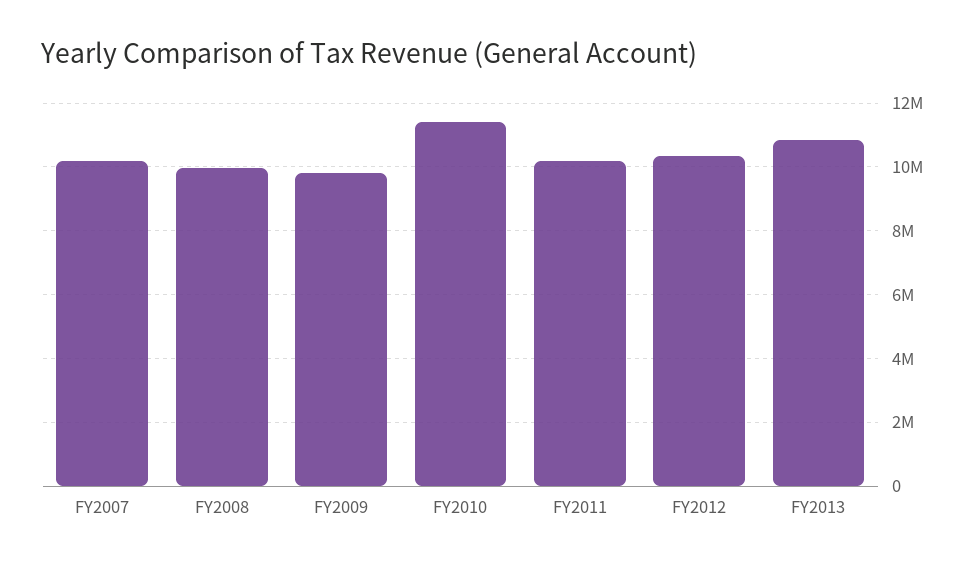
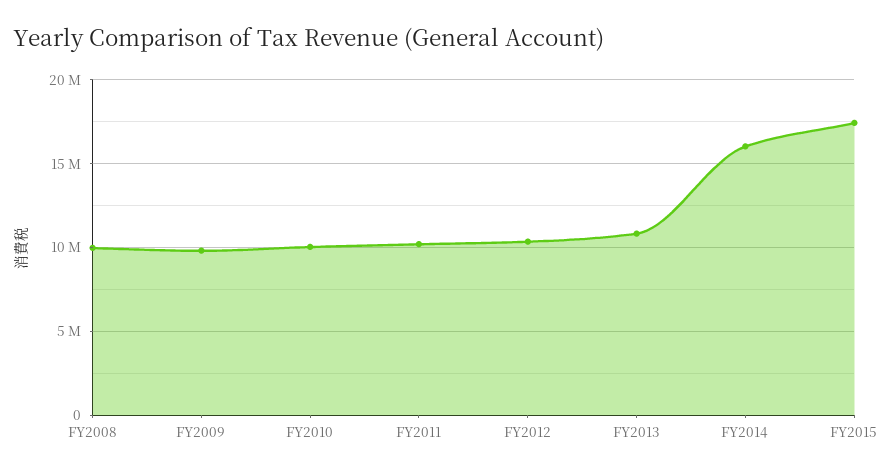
FY2007: 10200000 -> none
FY2010: 11400000 -> 10000000
FY2014: none -> 16000000
FY2015: none -> 17500000

